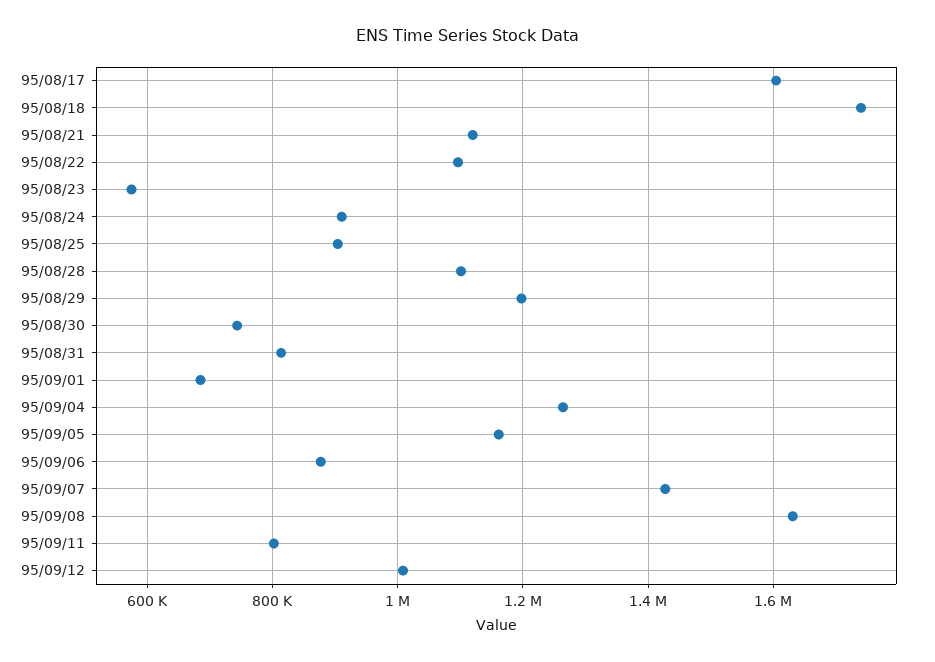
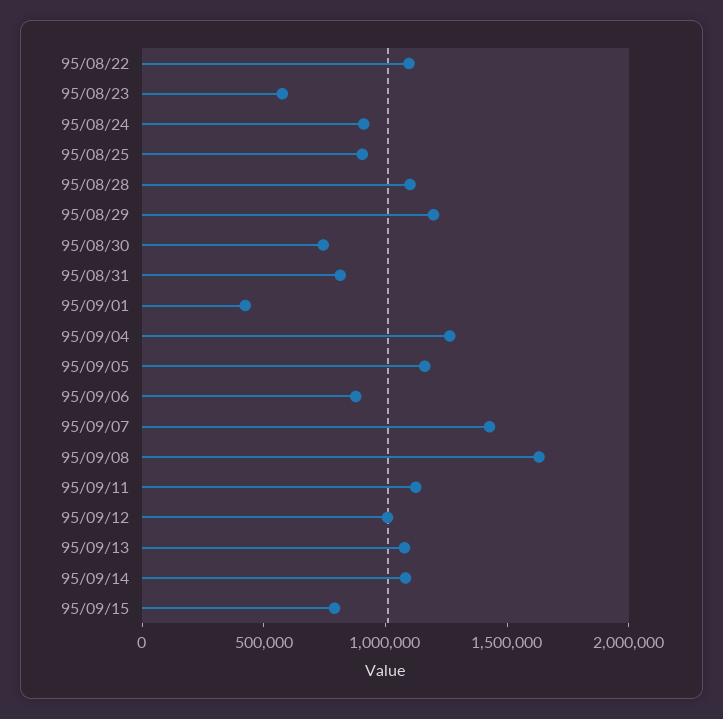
95/08/17: 1600000 -> none
95/08/18: 1740000 -> none
95/08/21: 1120000 -> none
95/09/01: 680000 -> 400000
95/09/11: 800000 -> 1100000
95/09/13: none -> 1100000
95/09/14: none -> 1100000
95/09/15: none -> 800000

